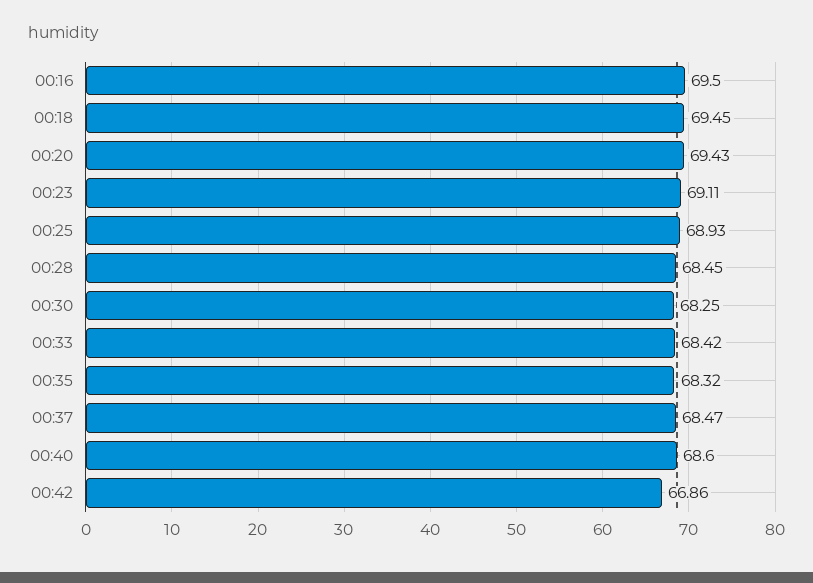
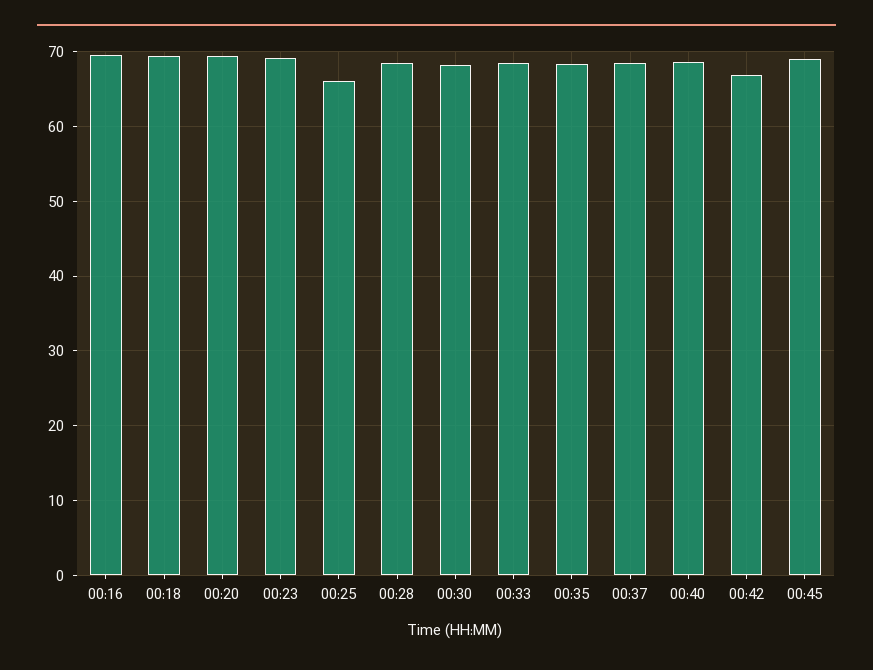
00:25: 68.93 -> 66
00:45: none -> 69

